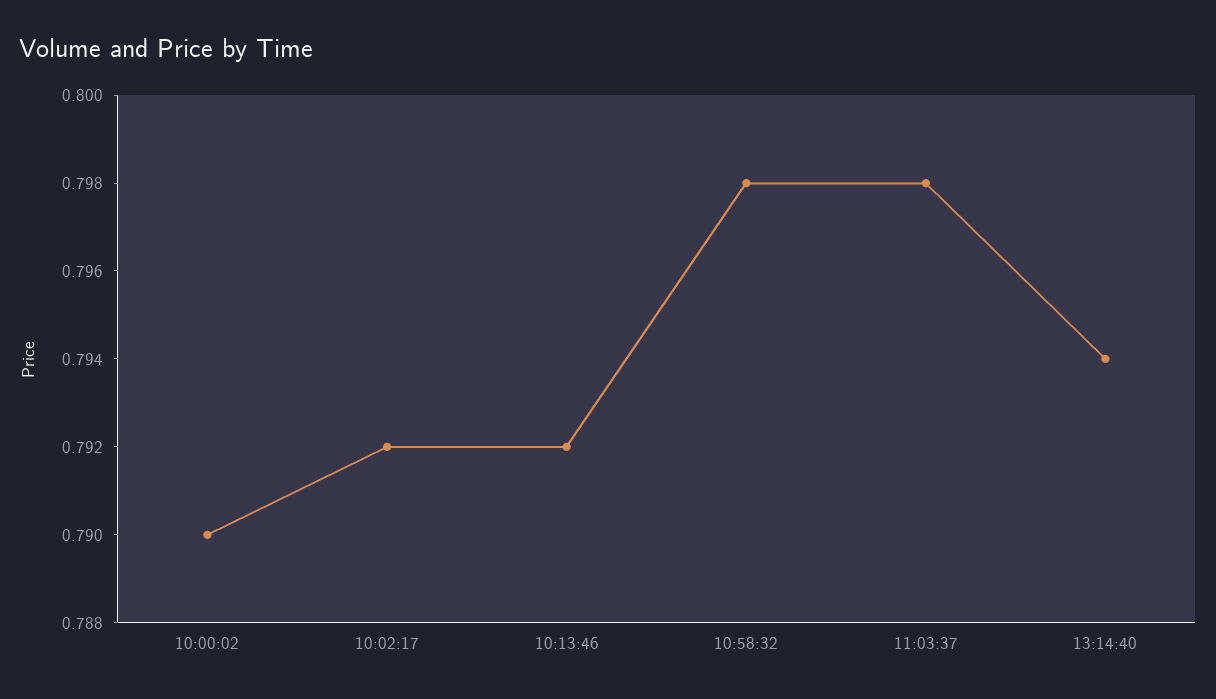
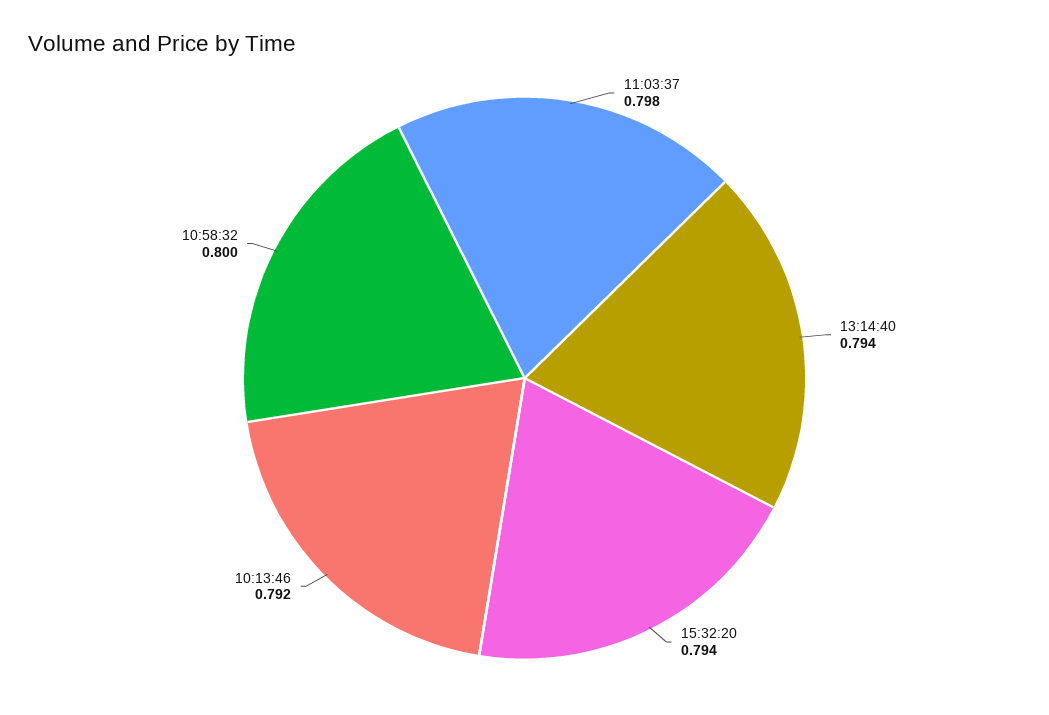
10:00:02: 0.79 -> none
10:02:17: 0.792 -> none
10:58:32: 0.798 -> 0.8
15:32:20: none -> 0.794

